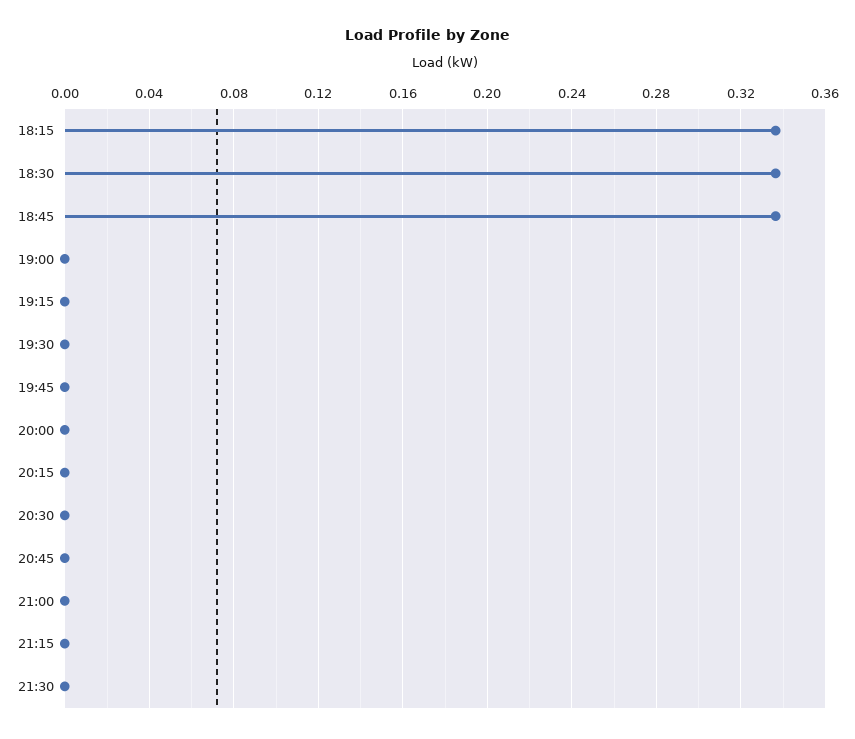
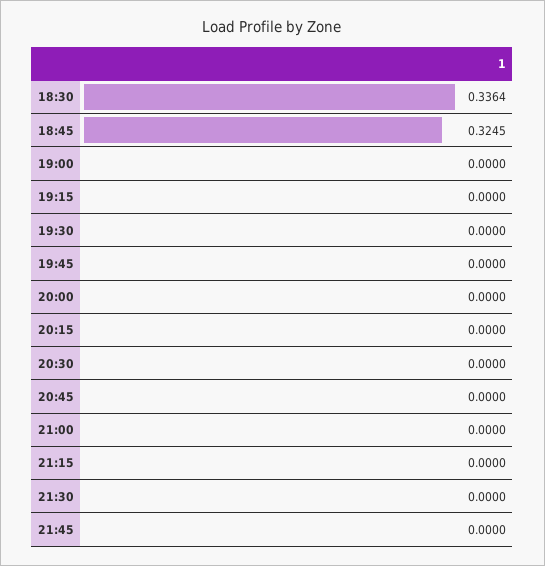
18:15: 0.335 -> none
18:45: 0.335 -> 0.3245
21:45: none -> 0

